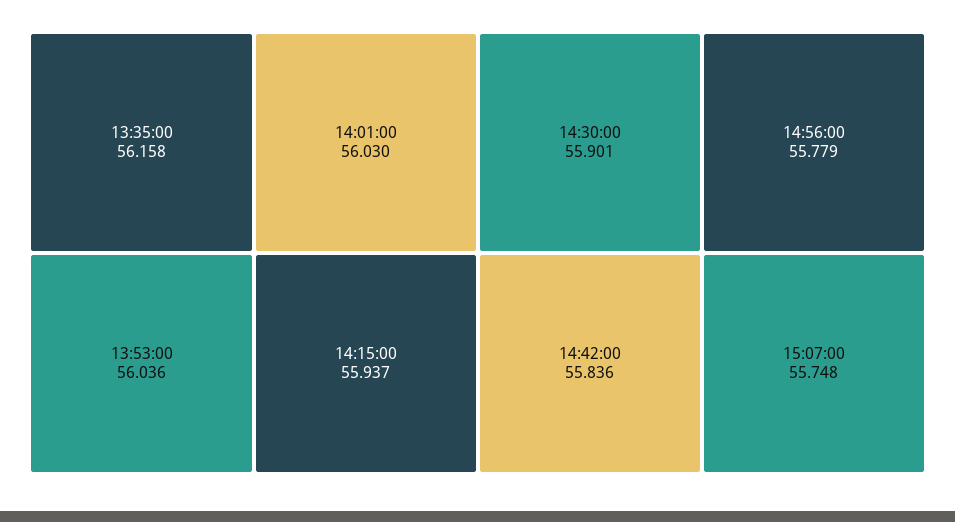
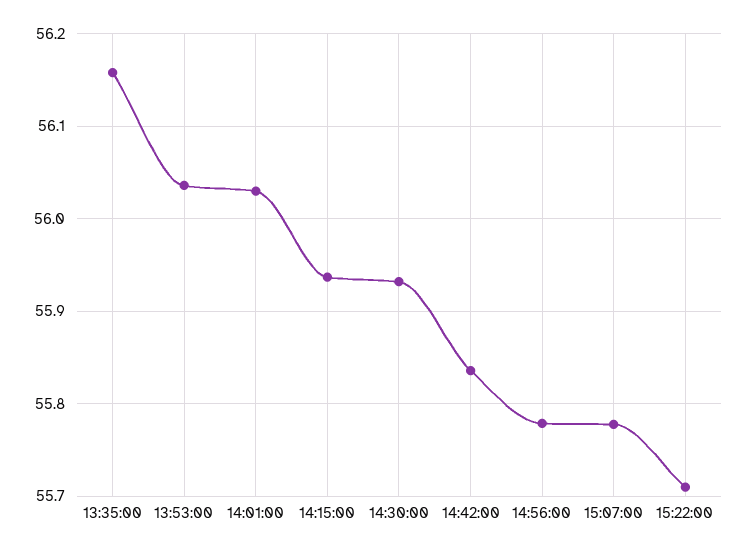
14:30:00: 55.901 -> 55.93
15:07:00: 55.748 -> 55.78
15:22:00: none -> 55.71

